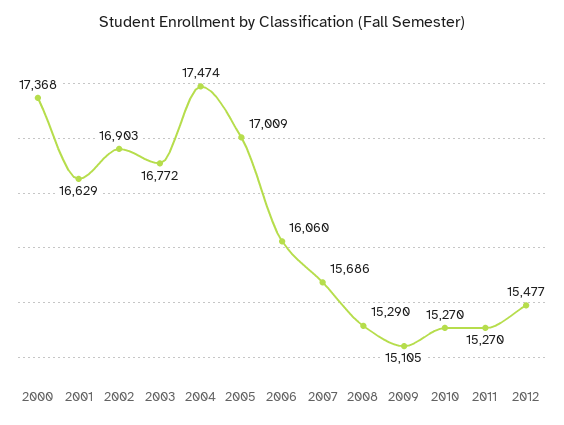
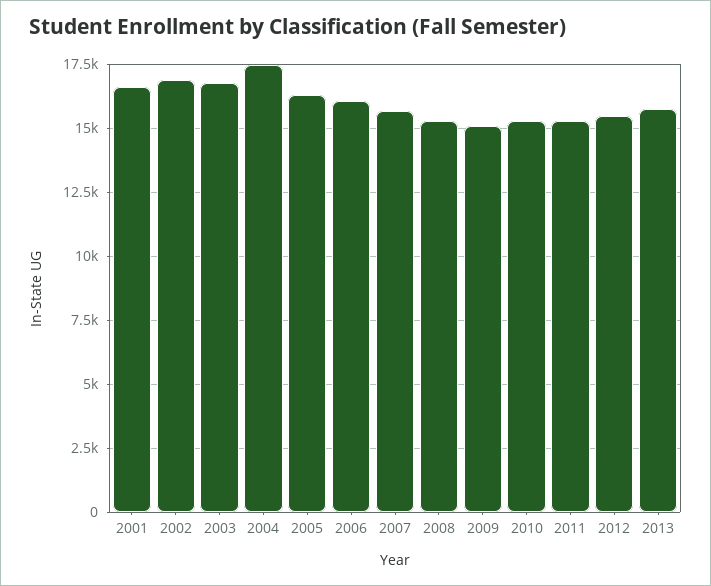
2000: 17368 -> none
2005: 17009 -> 16250
2013: none -> 15750

